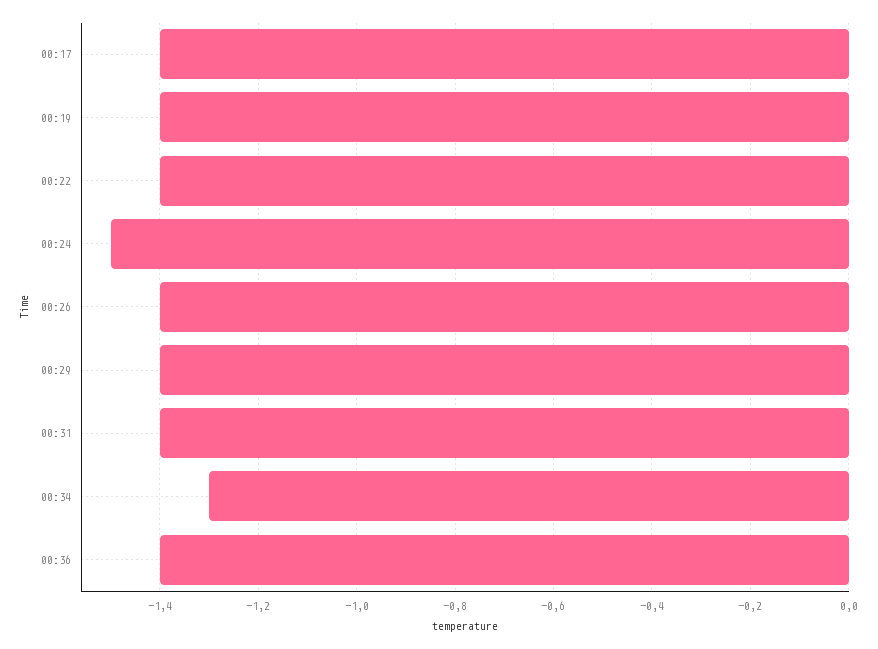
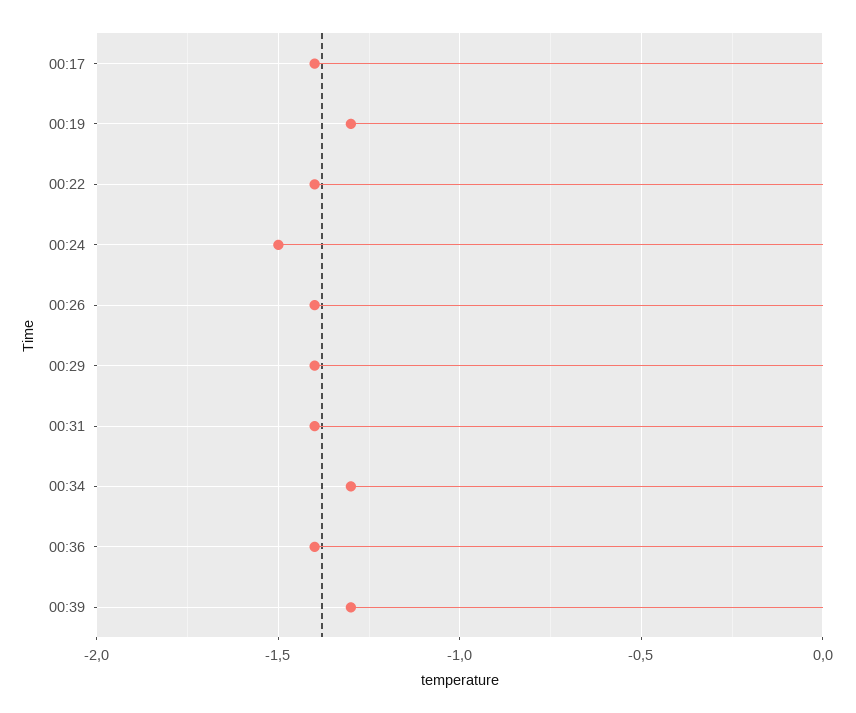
00:19: -1.4 -> -1.3
00:39: none -> -1.3

